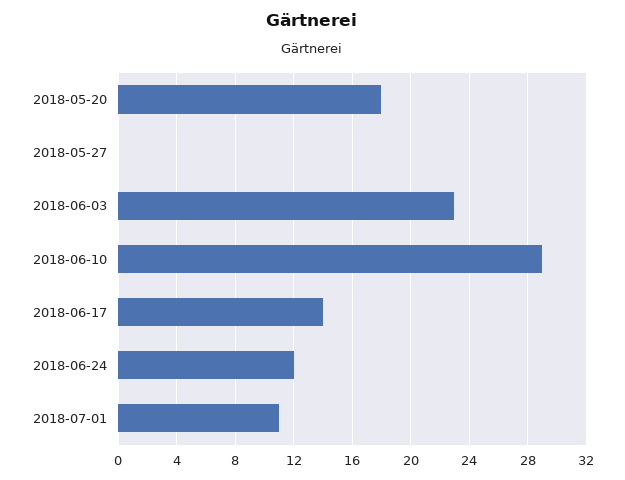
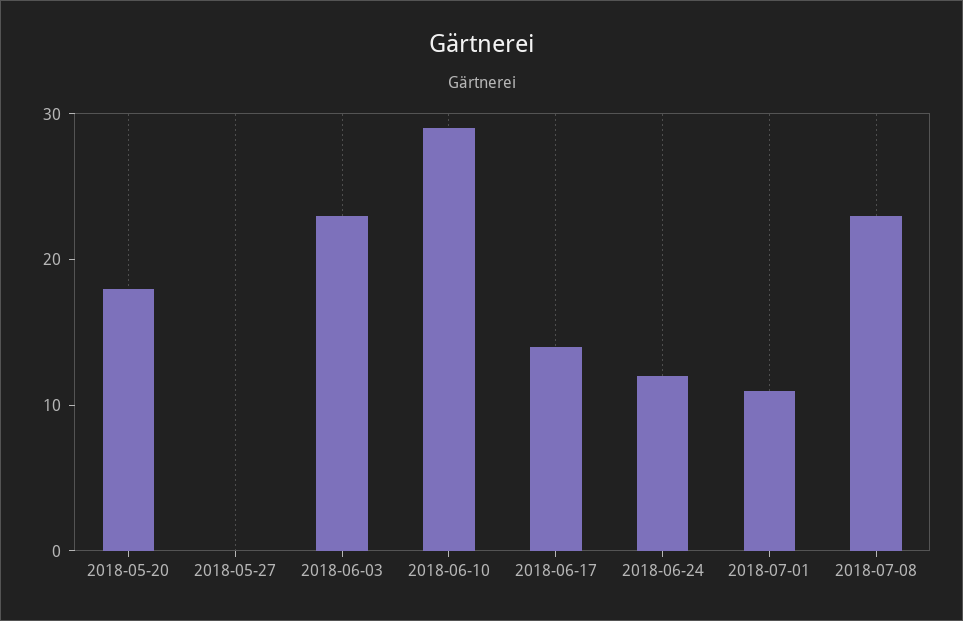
2018-07-08: none -> 23

